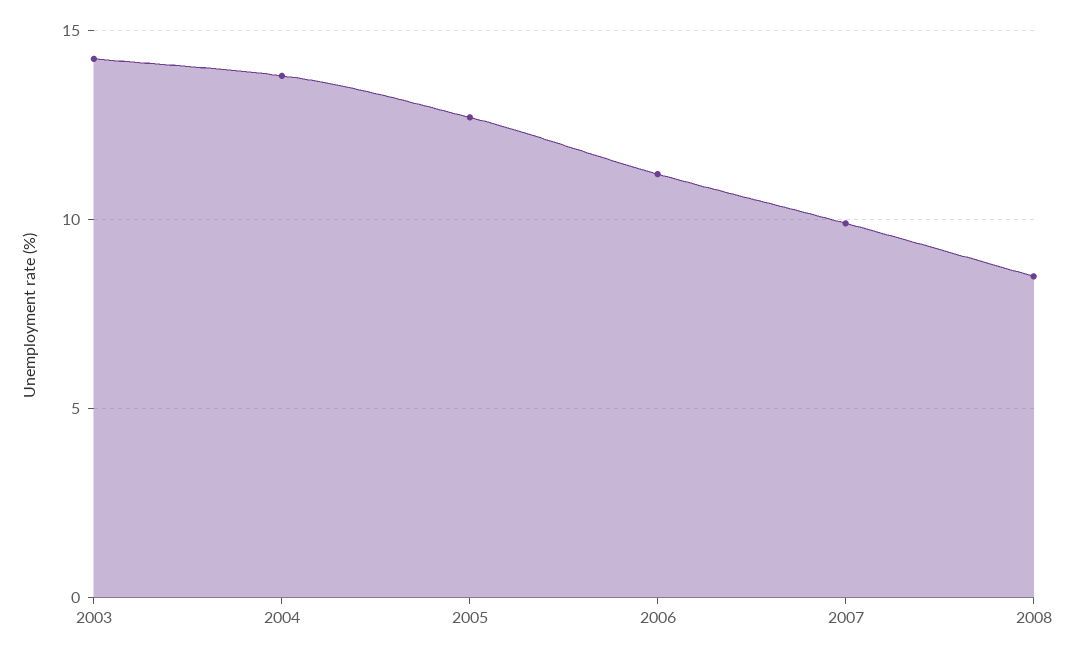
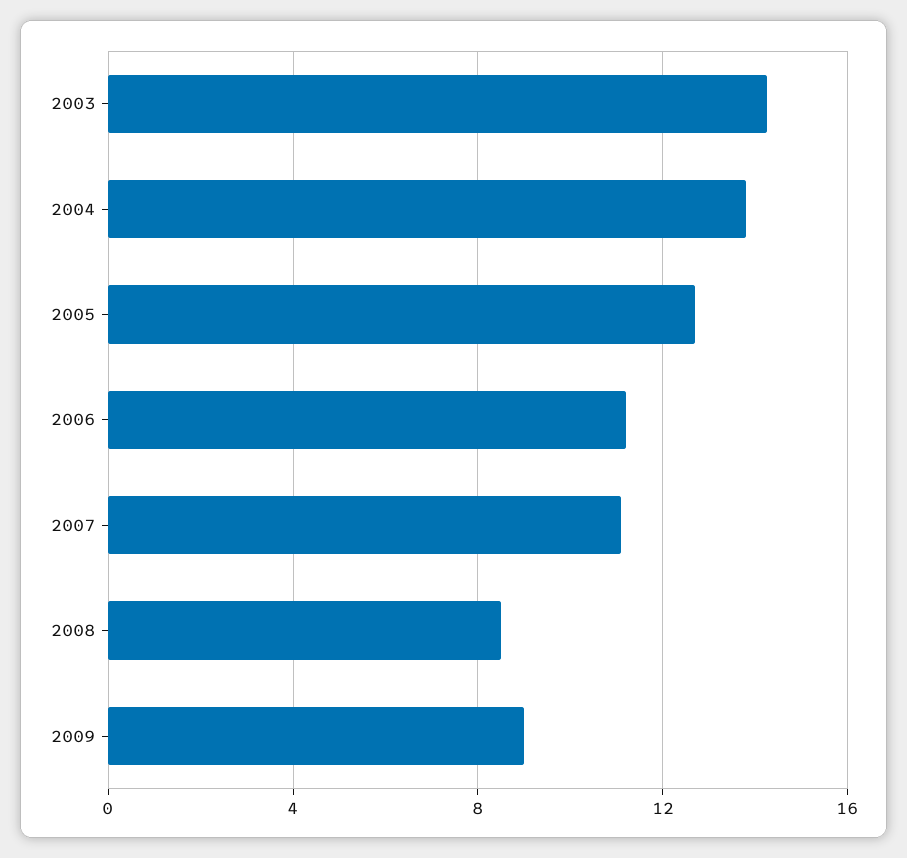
2007: 10 -> 11
2009: none -> 9

